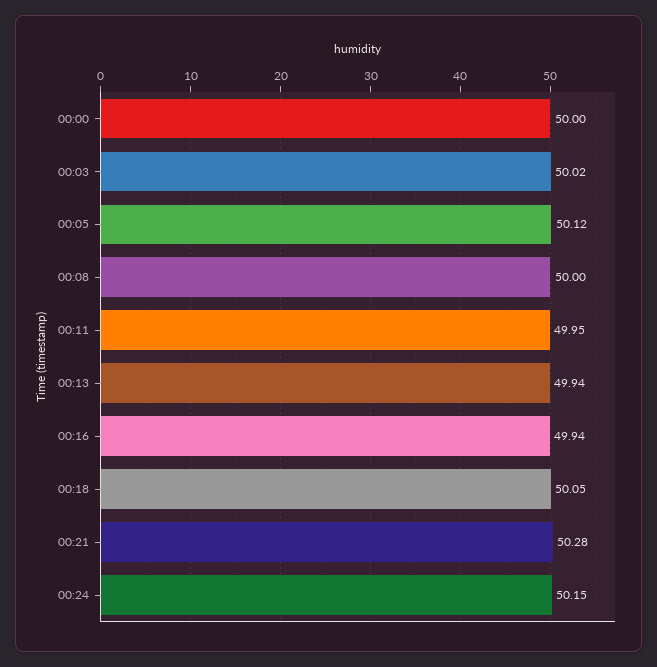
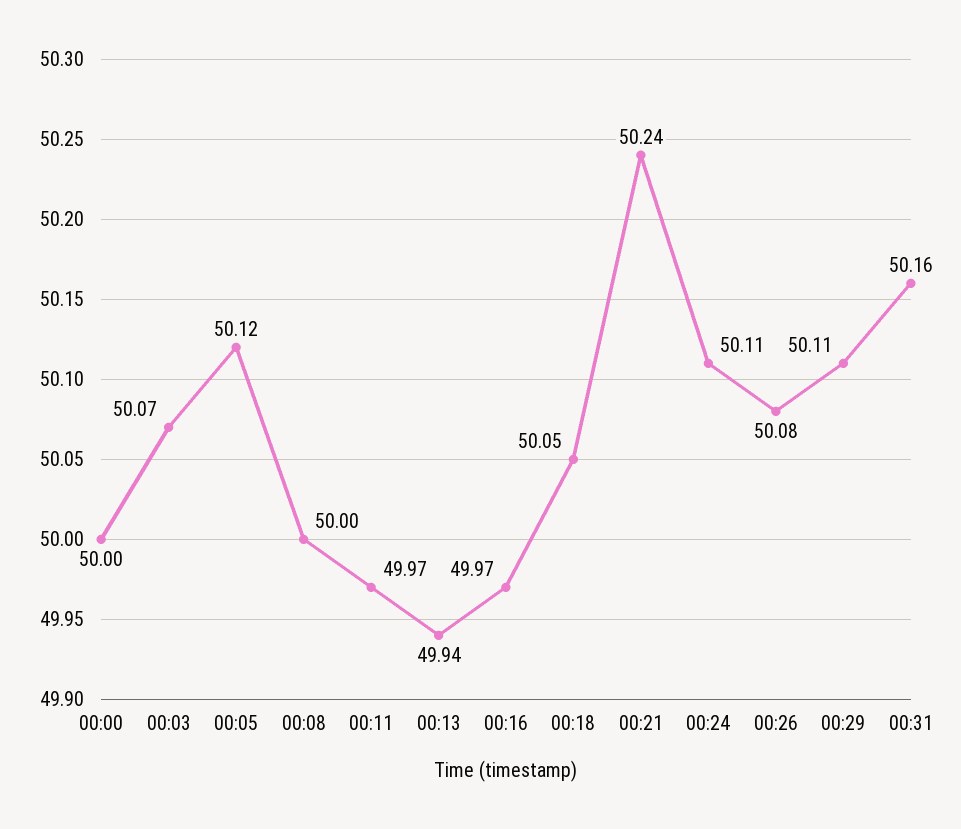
00:03: 50.02 -> 50.07
00:11: 49.95 -> 49.97
00:16: 49.94 -> 49.97
00:21: 50.28 -> 50.24
00:24: 50.15 -> 50.11
00:26: none -> 50.08
00:29: none -> 50.11
00:31: none -> 50.16

